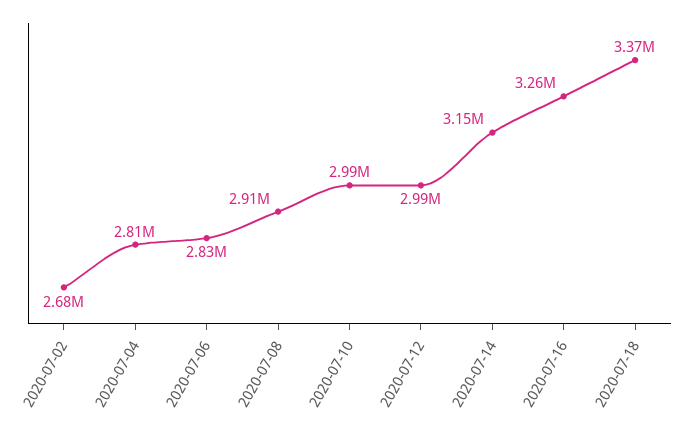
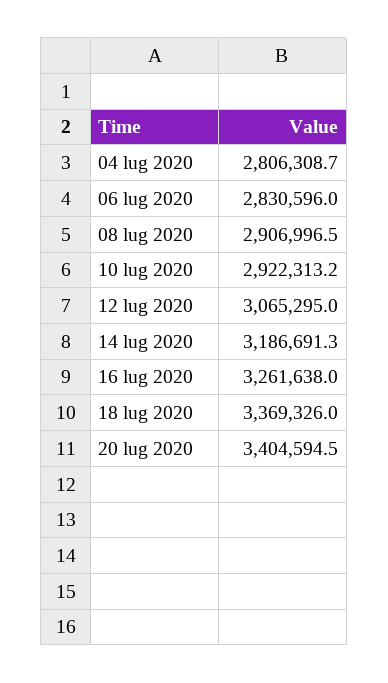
2020-07-02: 2680000 -> none
2020-07-10: 2990000 -> 2922313.2
2020-07-12: 2990000 -> 3065295
2020-07-14: 3150000 -> 3186691.3
20 lug 2020: none -> 3404594.5

